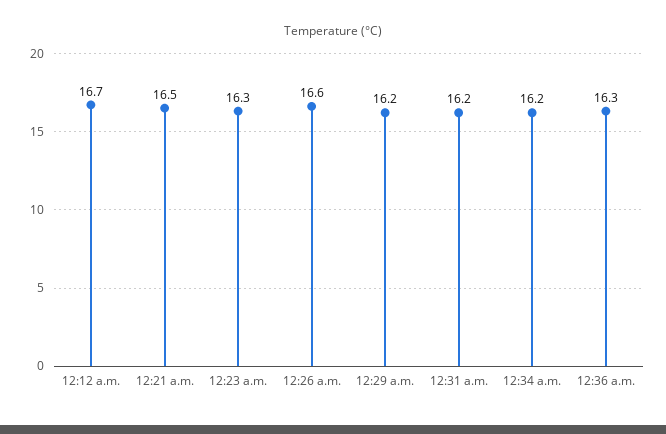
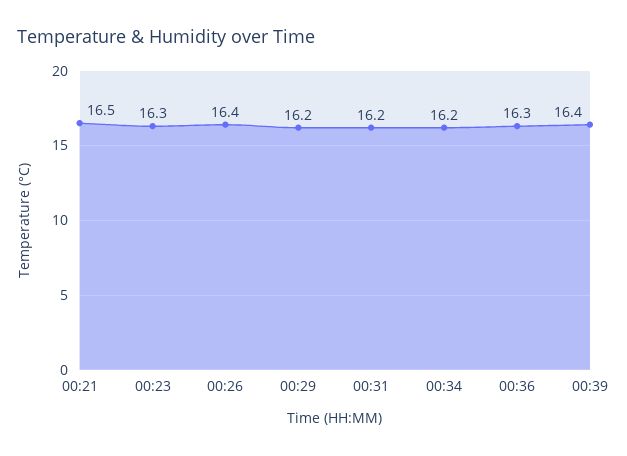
12:12 a.m.: 16.7 -> none
12:26 a.m.: 16.6 -> 16.4
00:39: none -> 16.4

